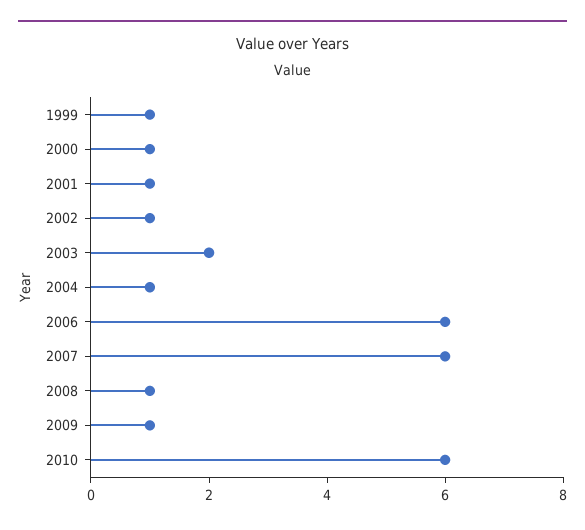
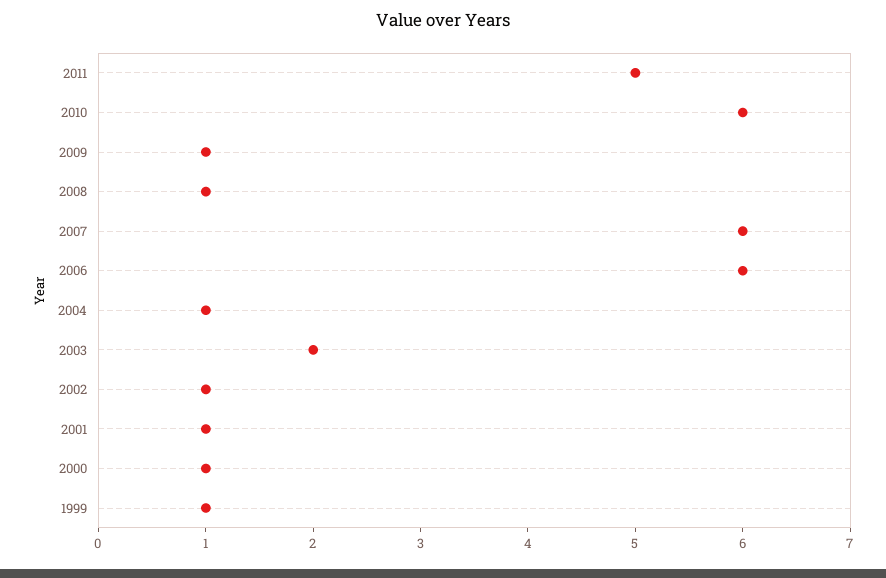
2011: none -> 5

